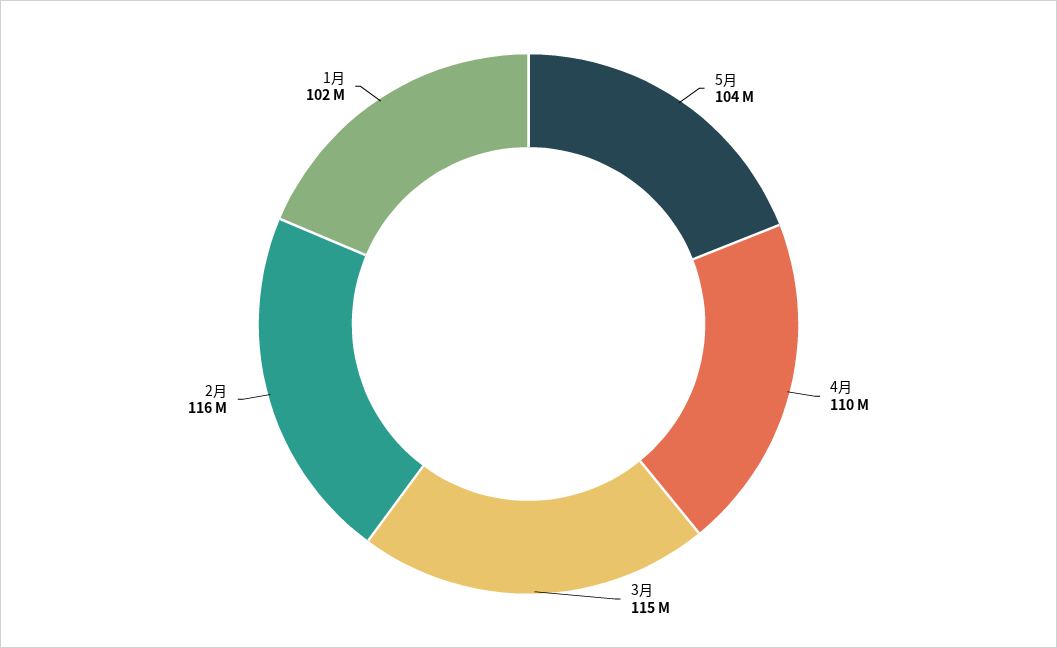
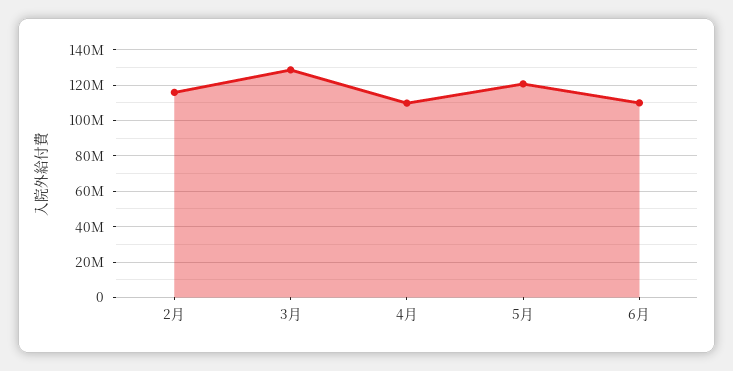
5月: 104000000 -> 120000000
3月: 115000000 -> 130000000
1月: 102000000 -> none
6月: none -> 110000000

